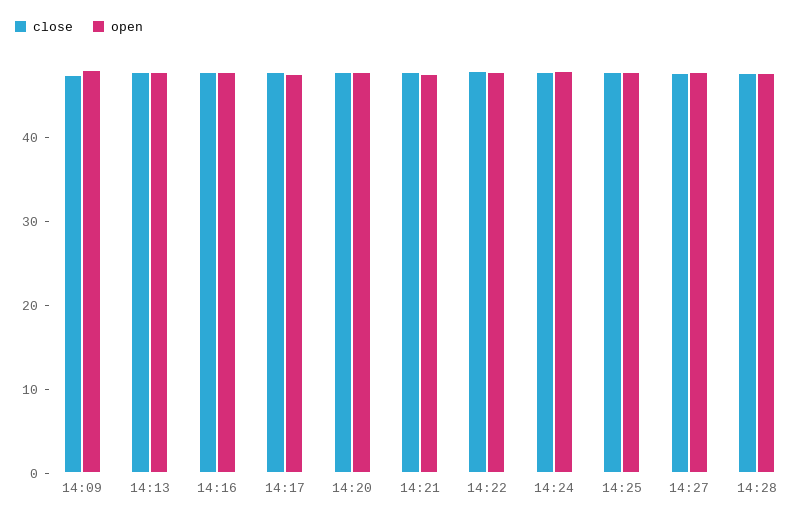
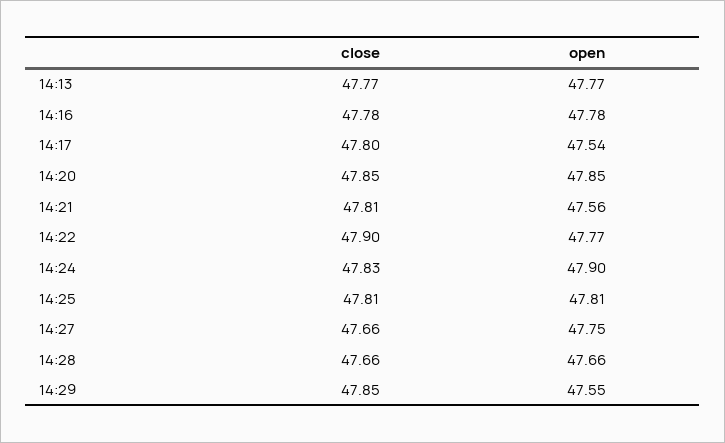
close, 14:09: 48 -> none
open, 14:09: 48 -> none
close, 14:29: none -> 47.85
open, 14:29: none -> 47.55

